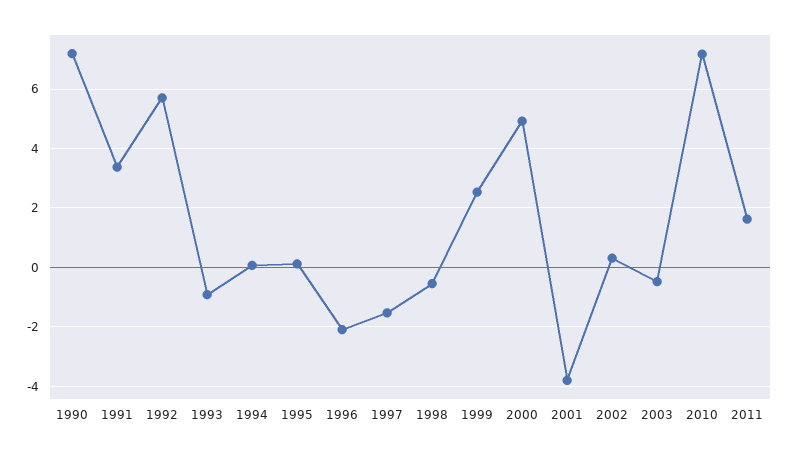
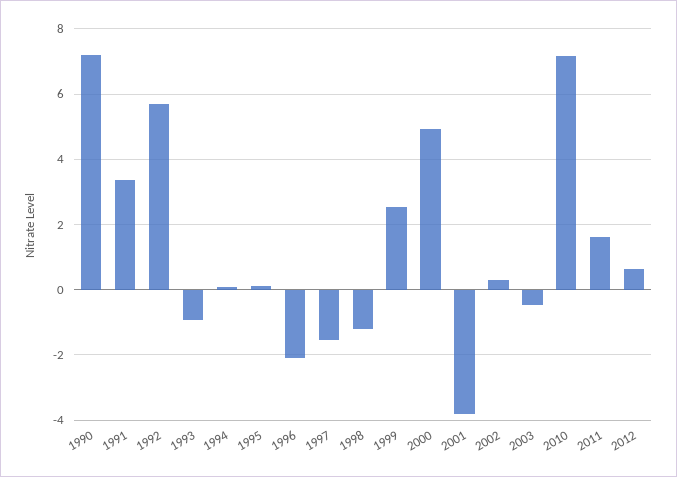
1998: -0.5 -> -1.2
2012: none -> 0.6

